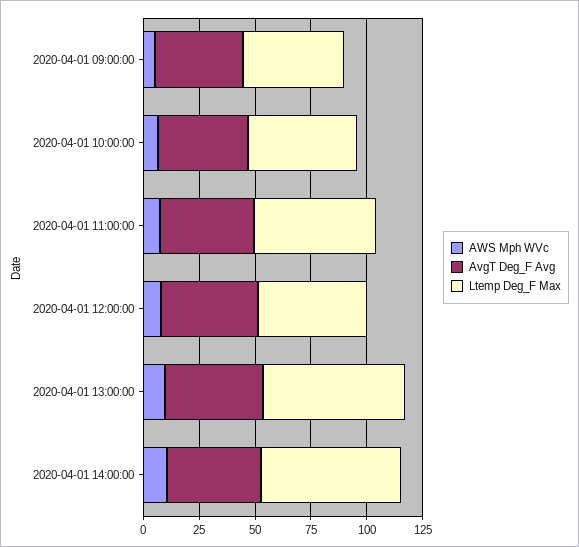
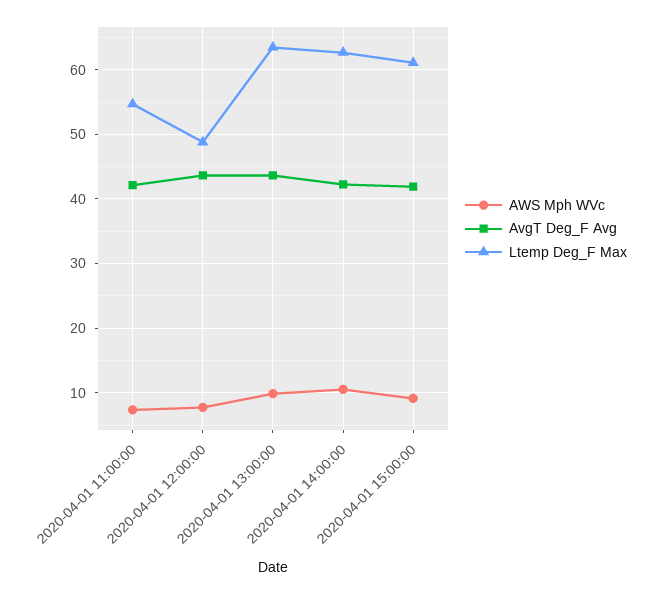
AWS Mph WVc, 2020-04-01 09:00:00: 5 -> none
AvgT Deg_F Avg, 2020-04-01 09:00:00: 40 -> none
Ltemp Deg_F Max, 2020-04-01 09:00:00: 45 -> none
AWS Mph WVc, 2020-04-01 10:00:00: 5 -> none
AvgT Deg_F Avg, 2020-04-01 10:00:00: 40 -> none
Ltemp Deg_F Max, 2020-04-01 10:00:00: 50 -> none
AWS Mph WVc, 2020-04-01 15:00:00: none -> 9
AvgT Deg_F Avg, 2020-04-01 15:00:00: none -> 42
Ltemp Deg_F Max, 2020-04-01 15:00:00: none -> 61

